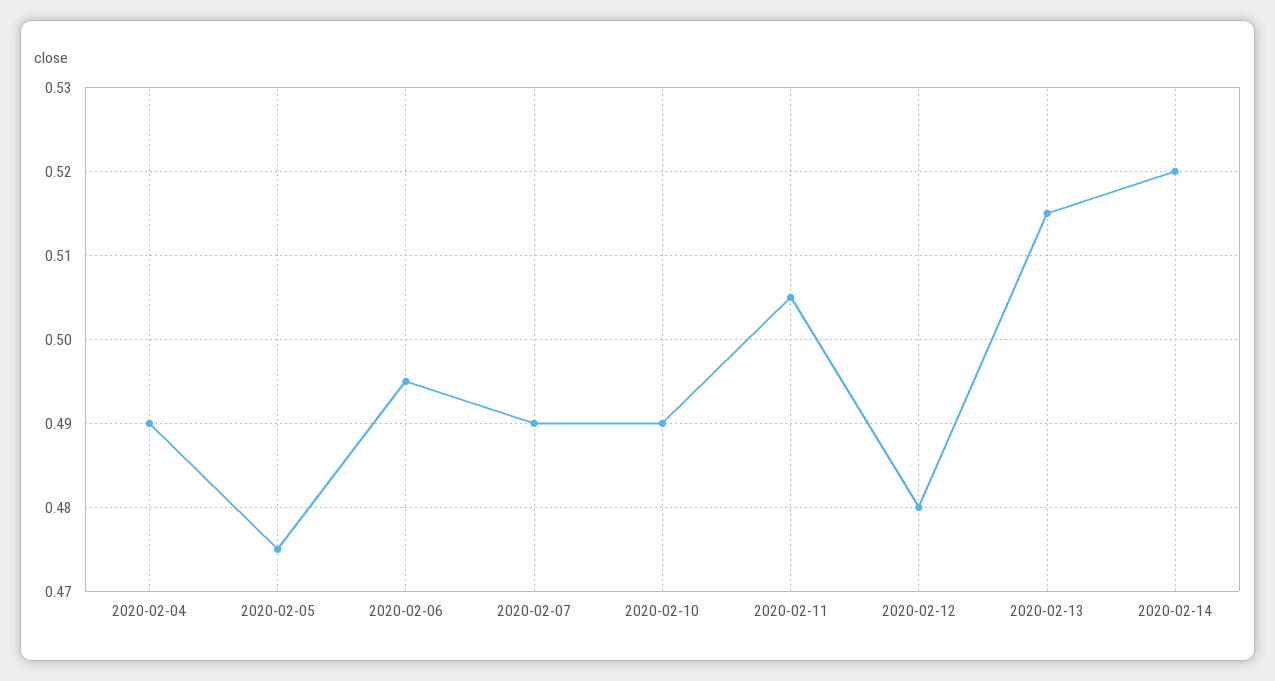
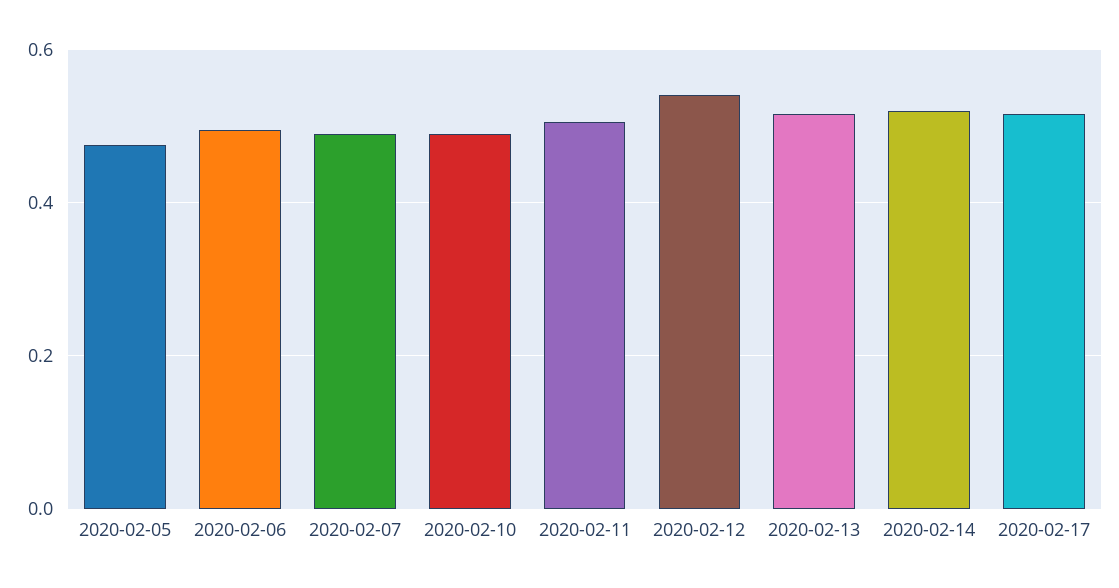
2020-02-04: 0.49 -> none
2020-02-12: 0.48 -> 0.54
2020-02-17: none -> 0.52

